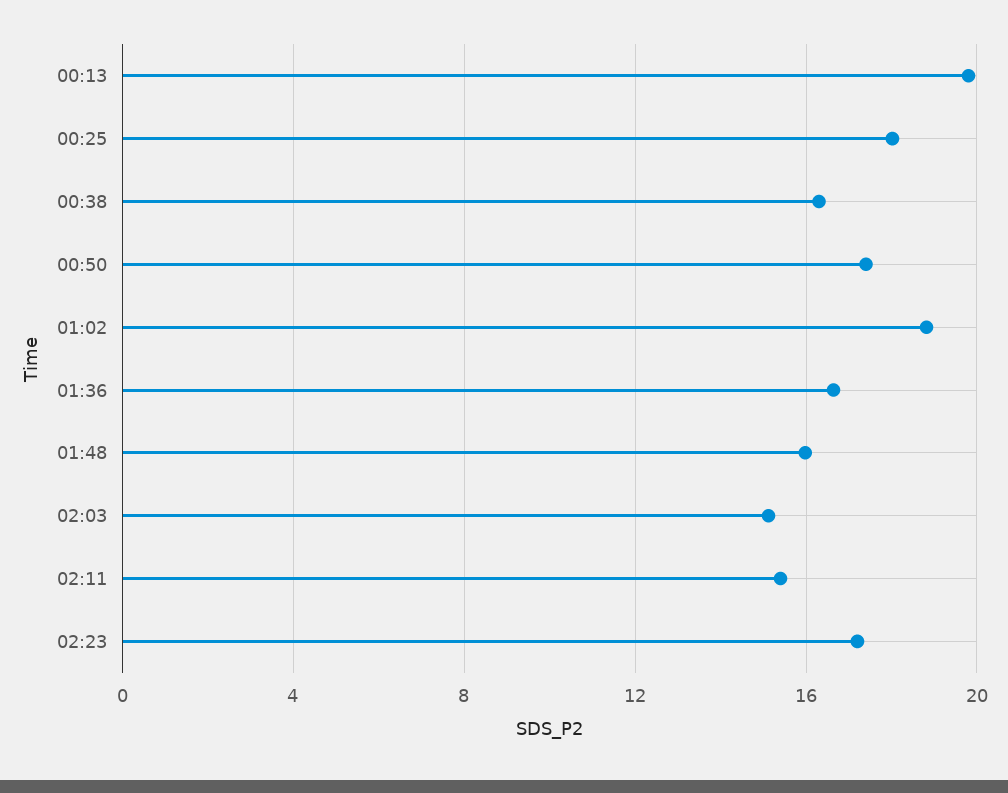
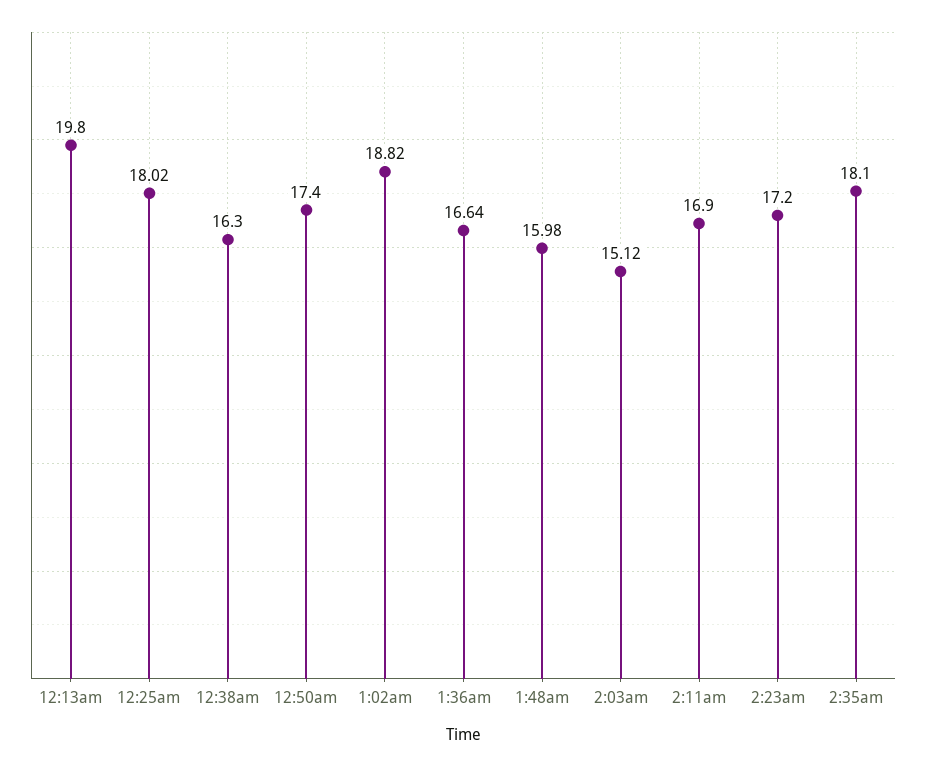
02:11: 15.5 -> 16.9
2:35am: none -> 18.1

